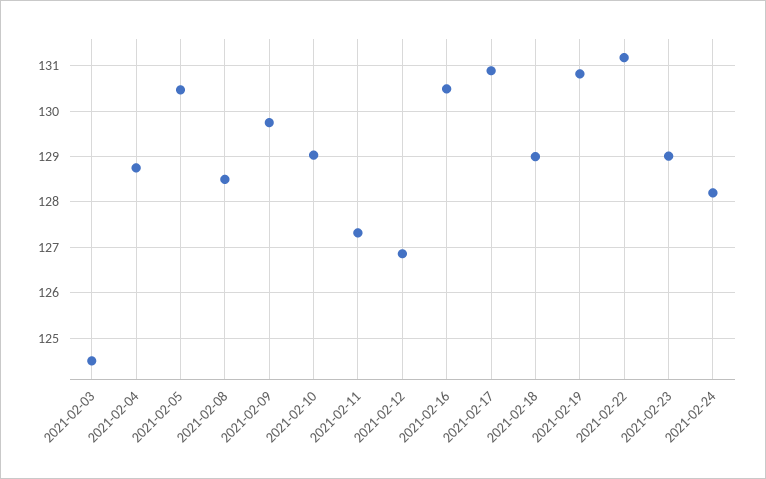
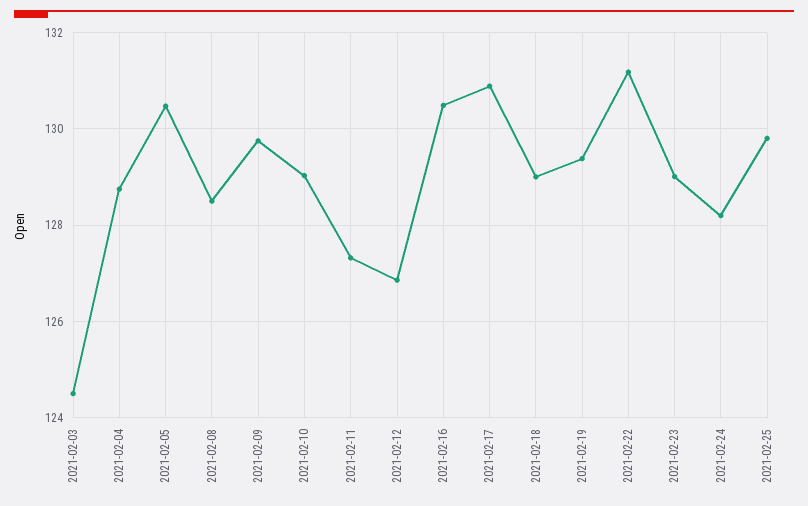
2021-02-19: 130.8 -> 129.4
2021-02-25: none -> 129.8

